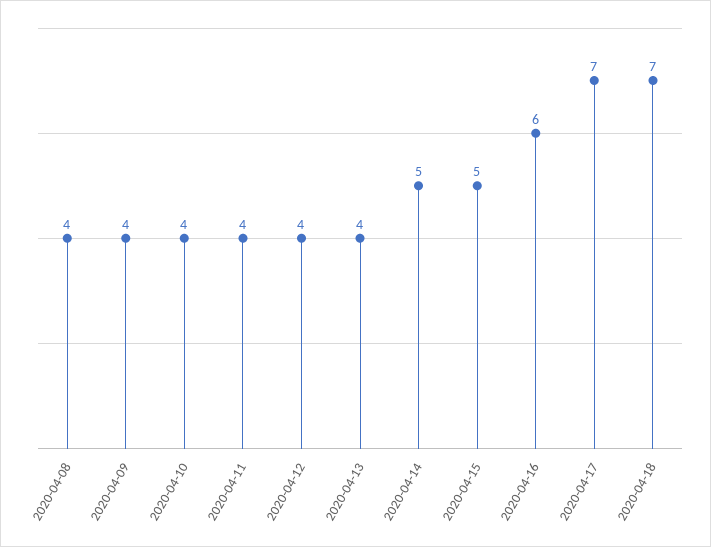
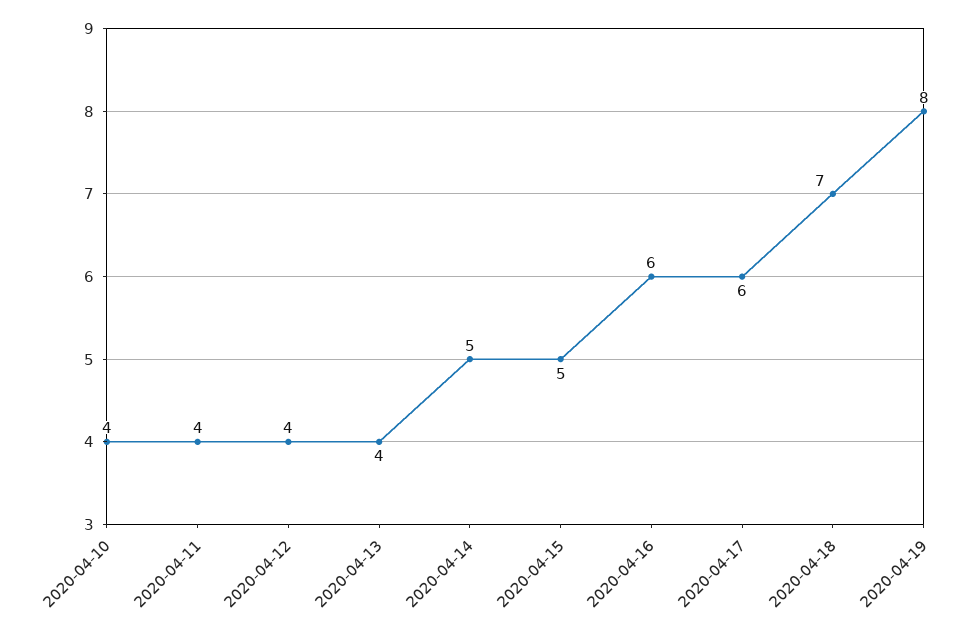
2020-04-08: 4 -> none
2020-04-09: 4 -> none
2020-04-17: 7 -> 6
2020-04-19: none -> 8

